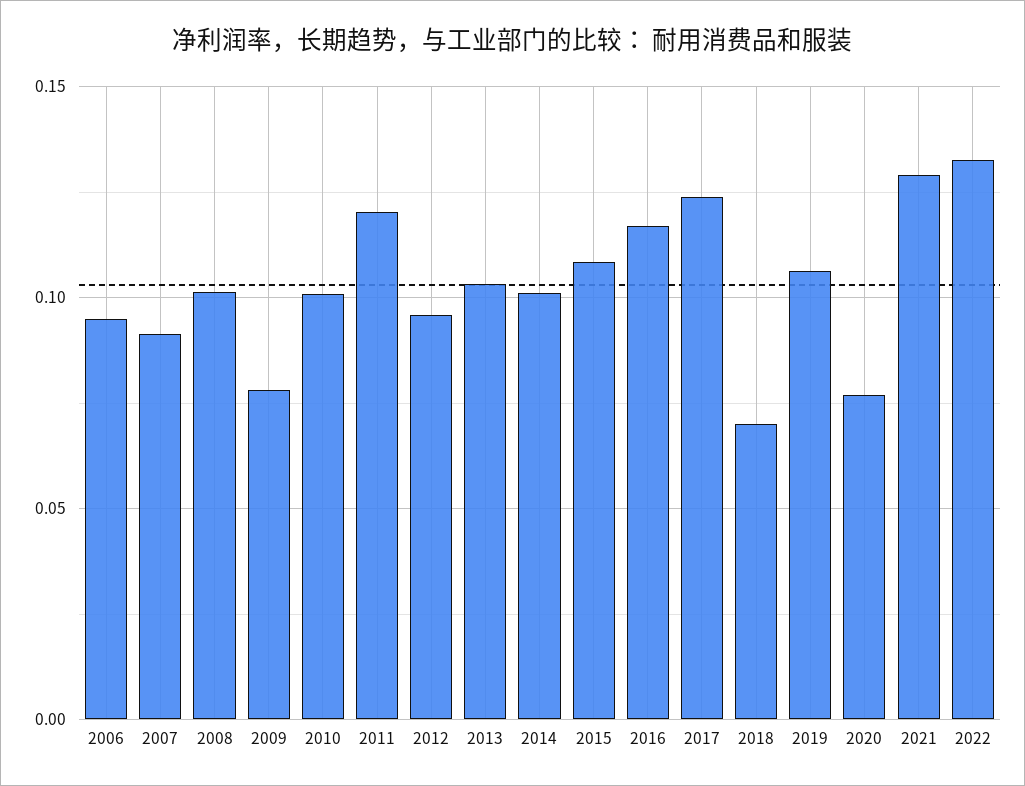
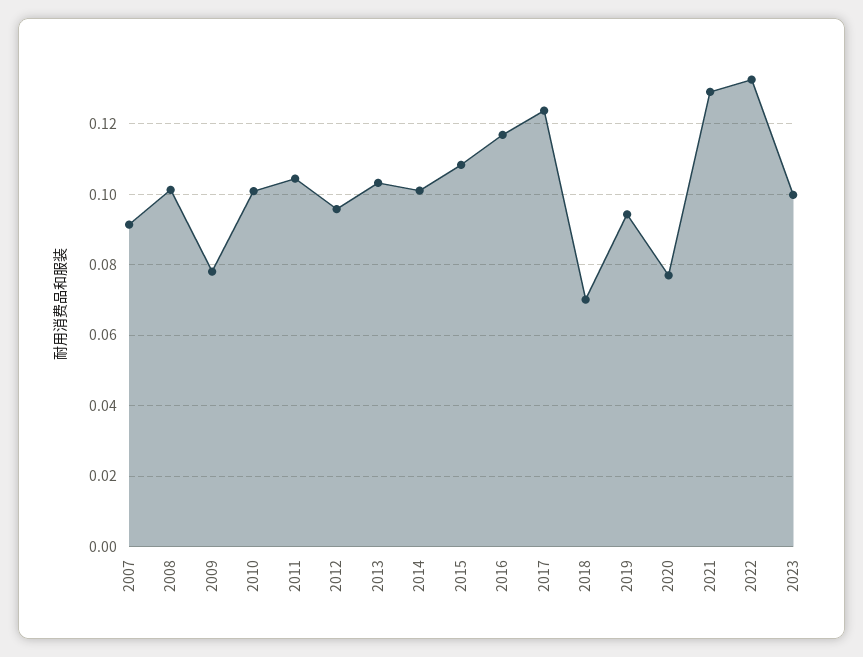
2006: 0.095 -> none
2011: 0.12 -> 0.104
2019: 0.105 -> 0.094
2023: none -> 0.1

